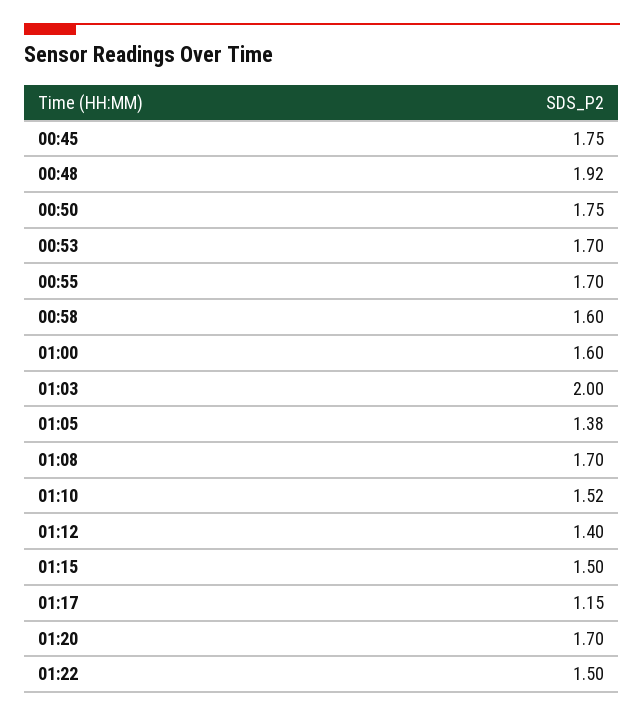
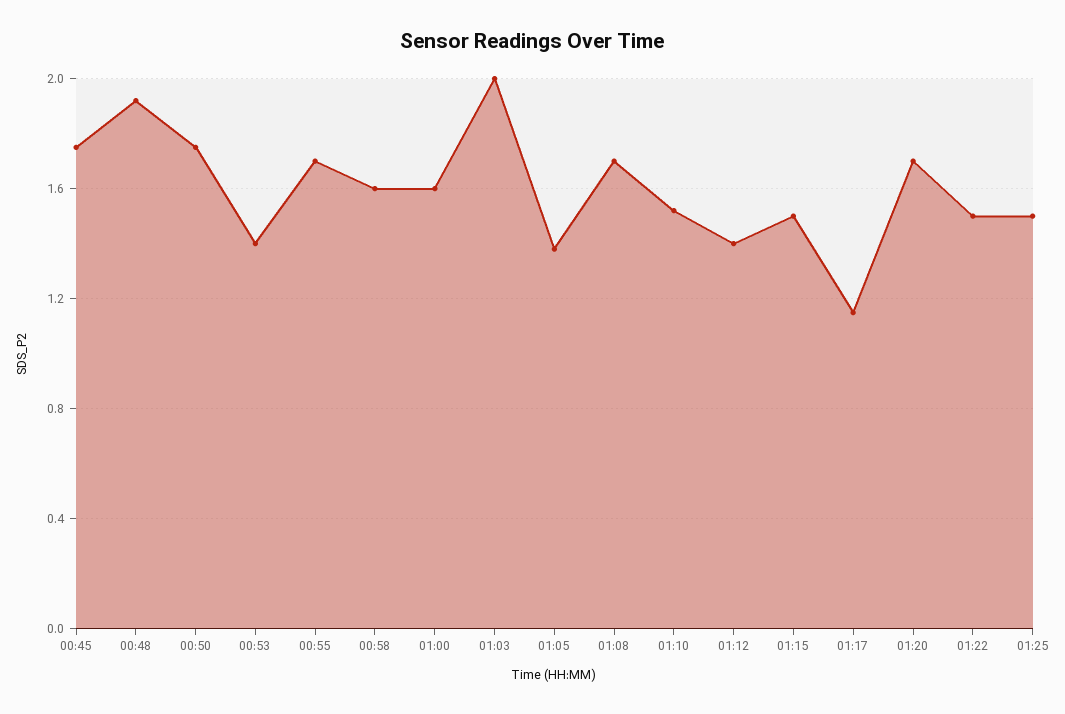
00:53: 1.7 -> 1.4
01:25: none -> 1.5

